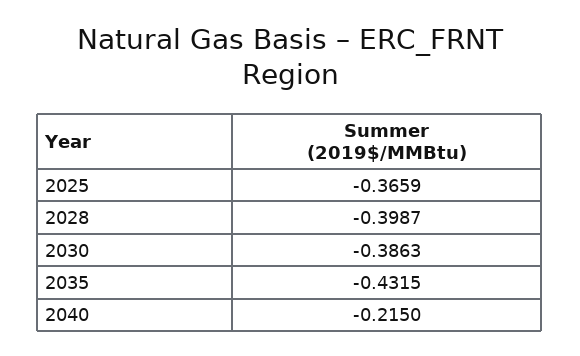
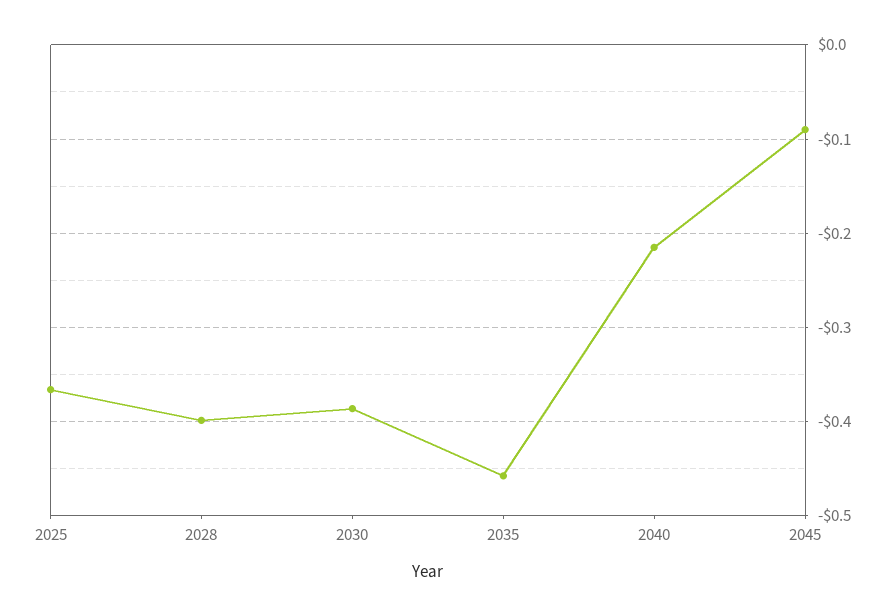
2035: -0.4315 -> -0.46
2045: none -> -0.09

